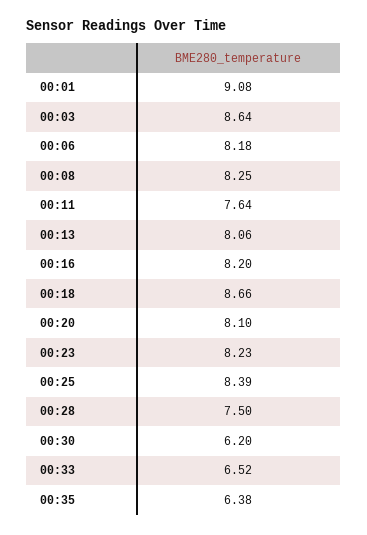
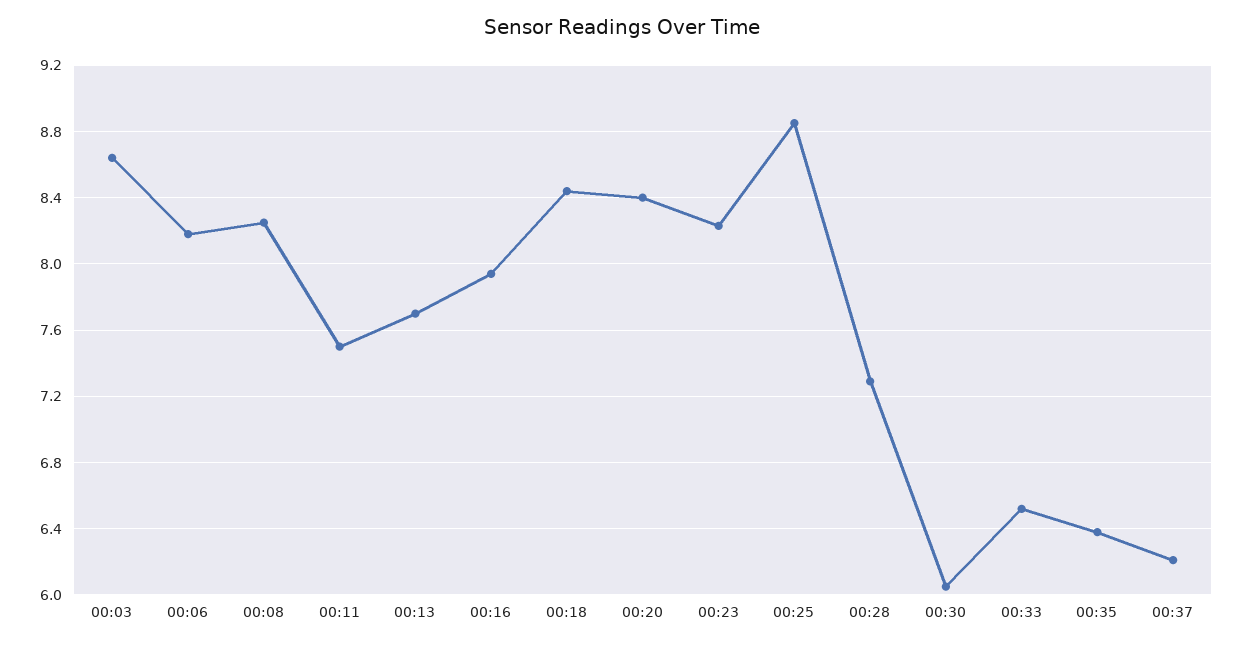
00:01: 9.08 -> none
00:11: 7.64 -> 7.5
00:13: 8.06 -> 7.7
00:16: 8.2 -> 7.95
00:18: 8.66 -> 8.45
00:20: 8.1 -> 8.4
00:25: 8.39 -> 8.85
00:28: 7.5 -> 7.3
00:30: 6.2 -> 6.05
00:37: none -> 6.2

